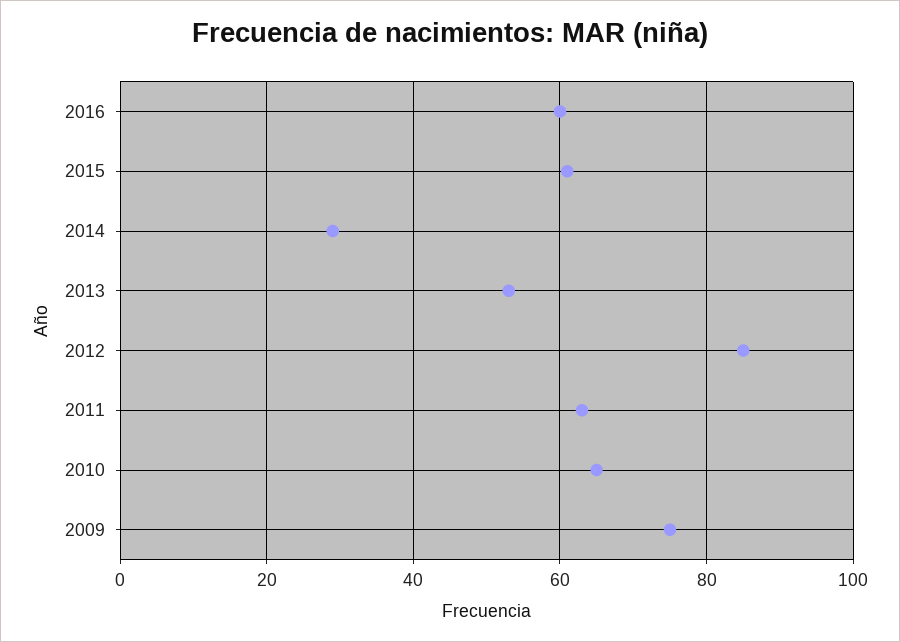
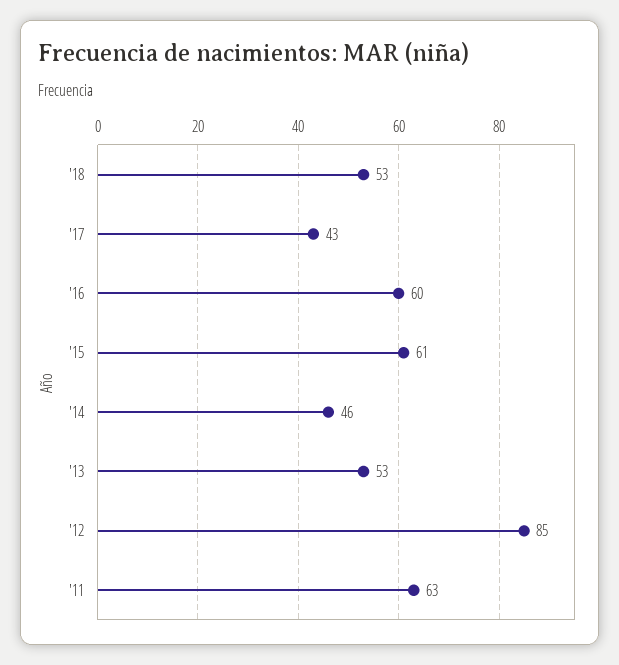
2014: 30 -> 46
2010: 65 -> none
2009: 75 -> none
'18: none -> 53
'17: none -> 43

